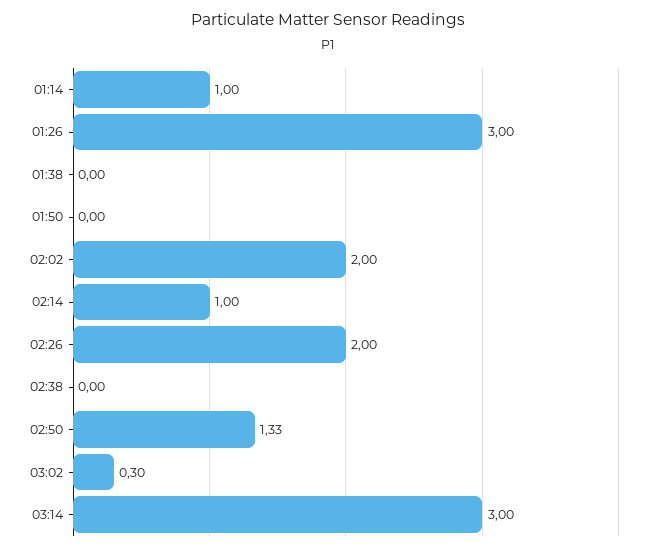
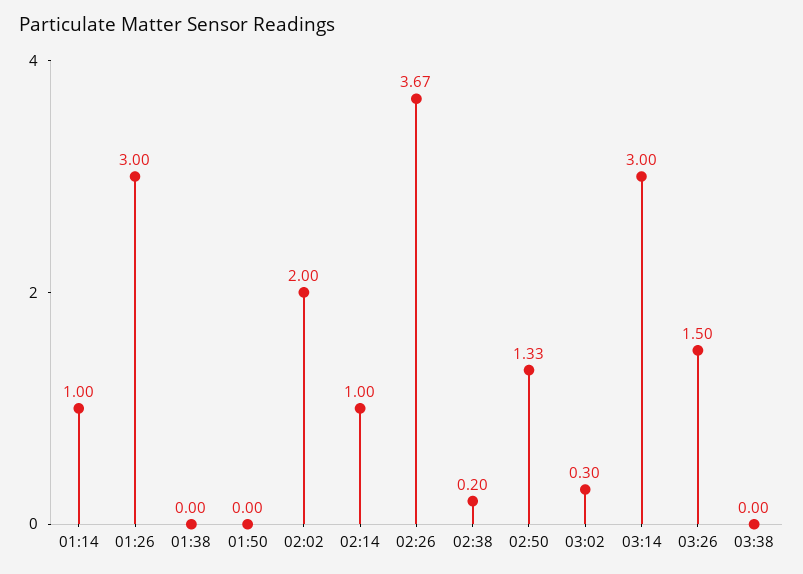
02:26: 2 -> 3.67
02:38: 0 -> 0.2
03:26: none -> 1.5
03:38: none -> 0

